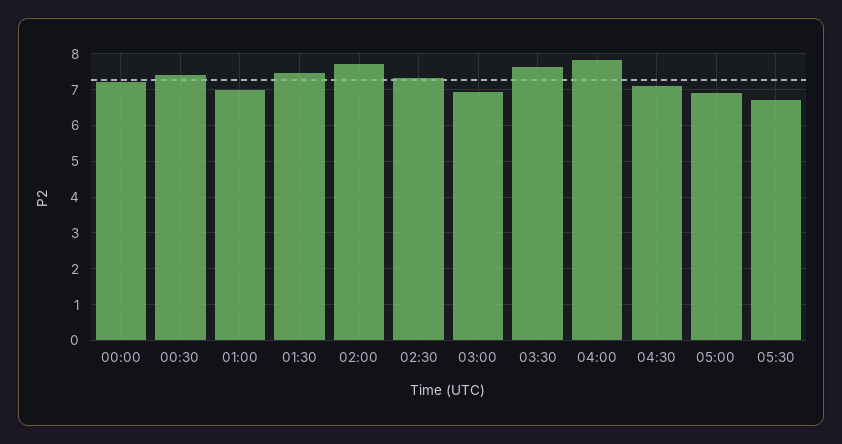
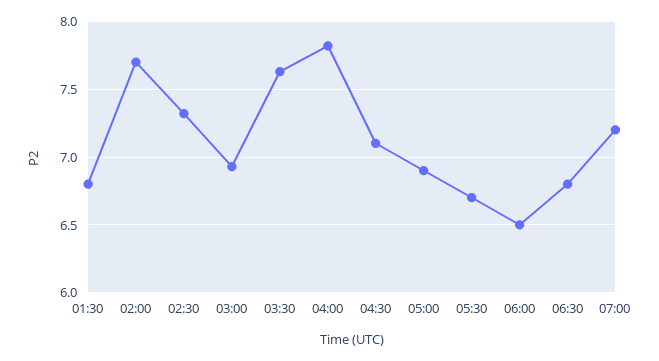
00:00: 7.2 -> none
00:30: 7.4 -> none
01:00: 7 -> none
01:30: 7.4 -> 6.8
06:00: none -> 6.5
06:30: none -> 6.8
07:00: none -> 7.2

